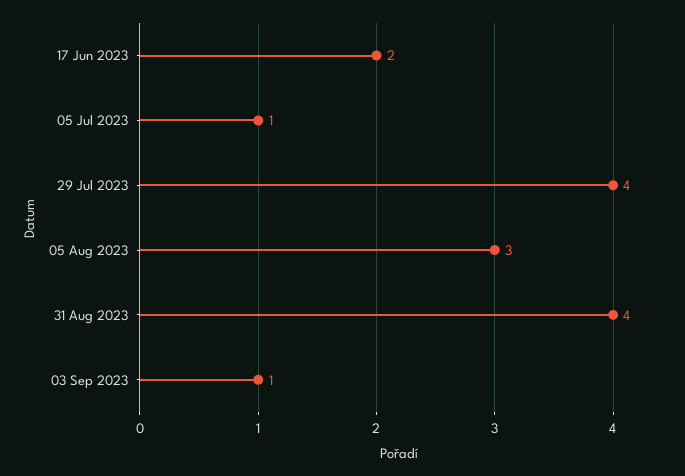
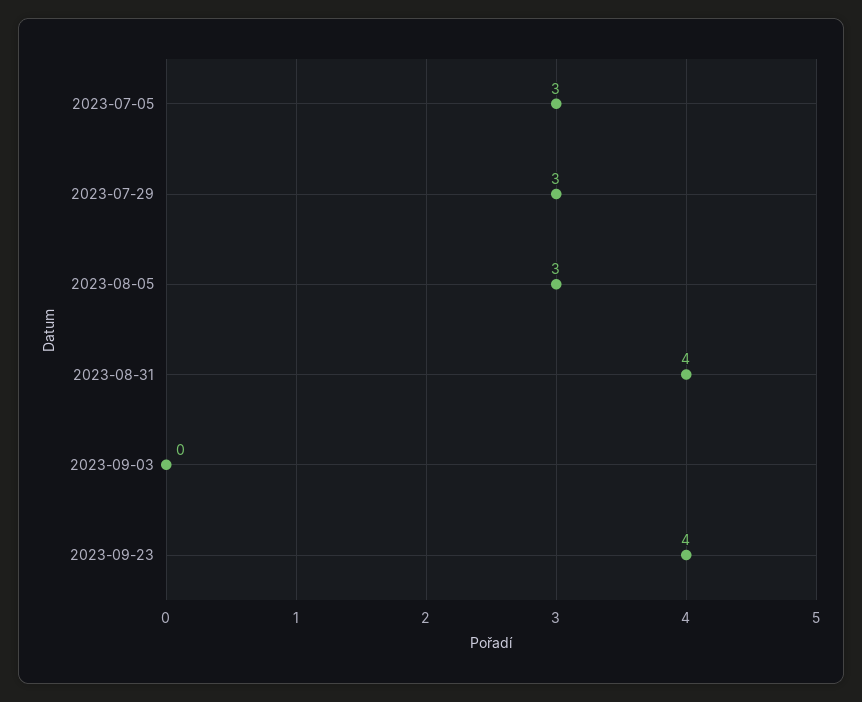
17 Jun 2023: 2 -> none
05 Jul 2023: 1 -> 3
29 Jul 2023: 4 -> 3
03 Sep 2023: 1 -> 0
2023-09-23: none -> 4

